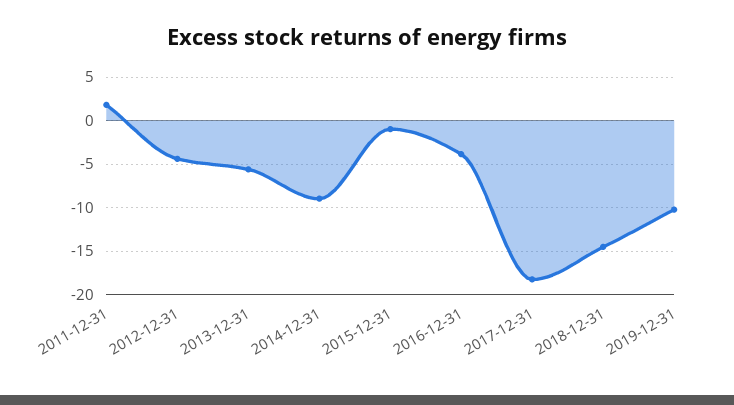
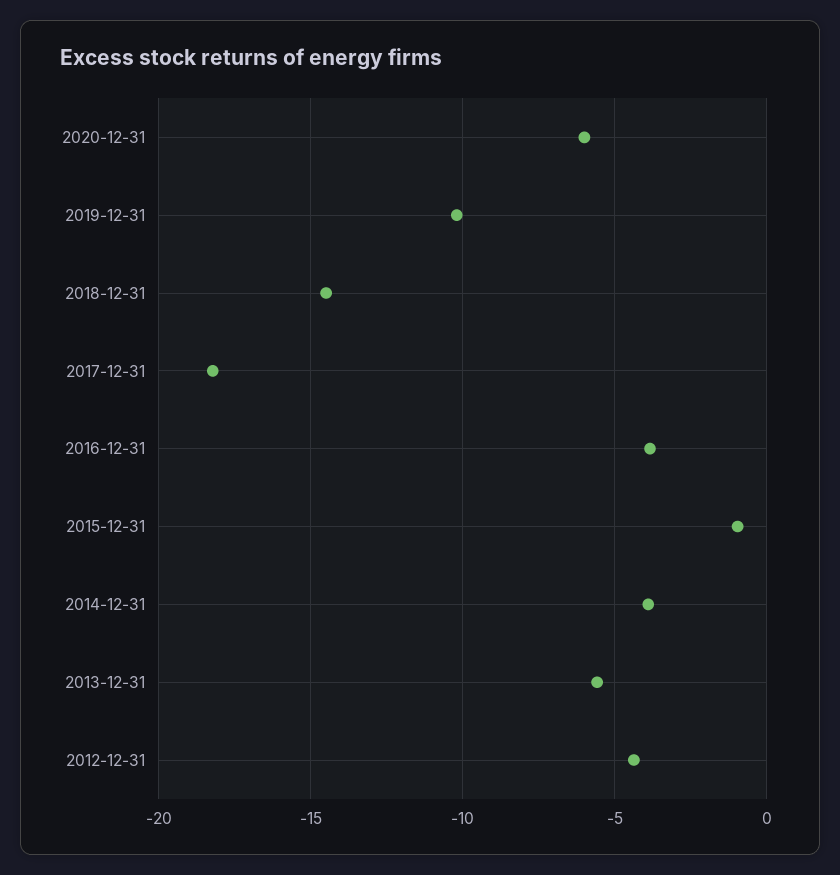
2011-12-31: 2 -> none
2014-12-31: -9 -> -4
2020-12-31: none -> -6

